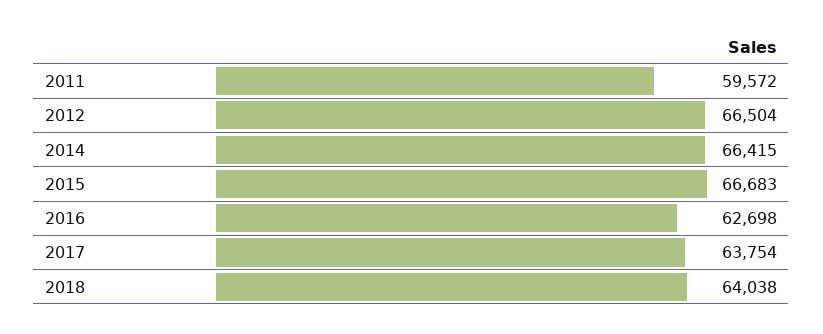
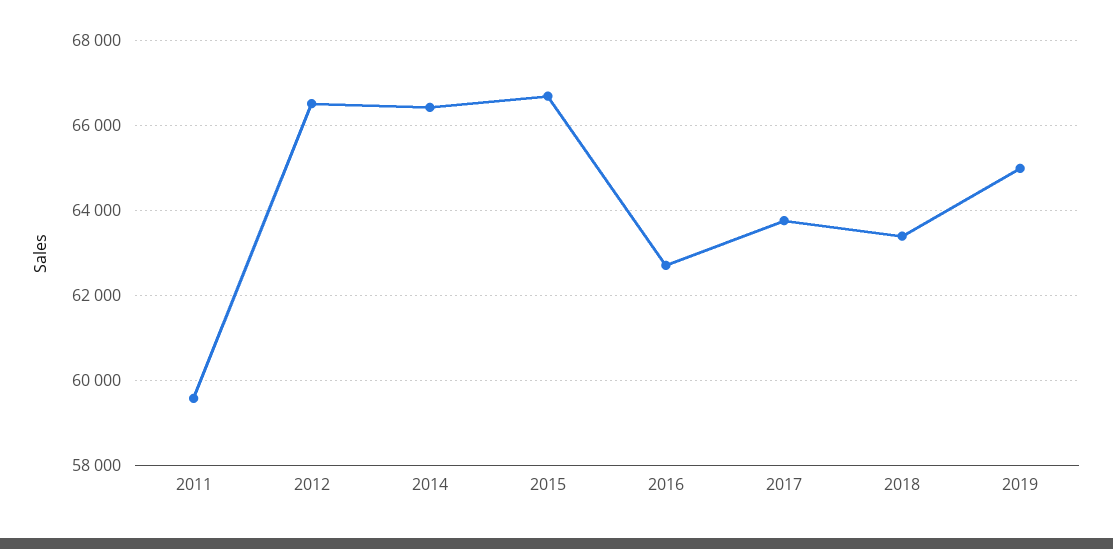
2018: 64038 -> 63400
2019: none -> 65000

